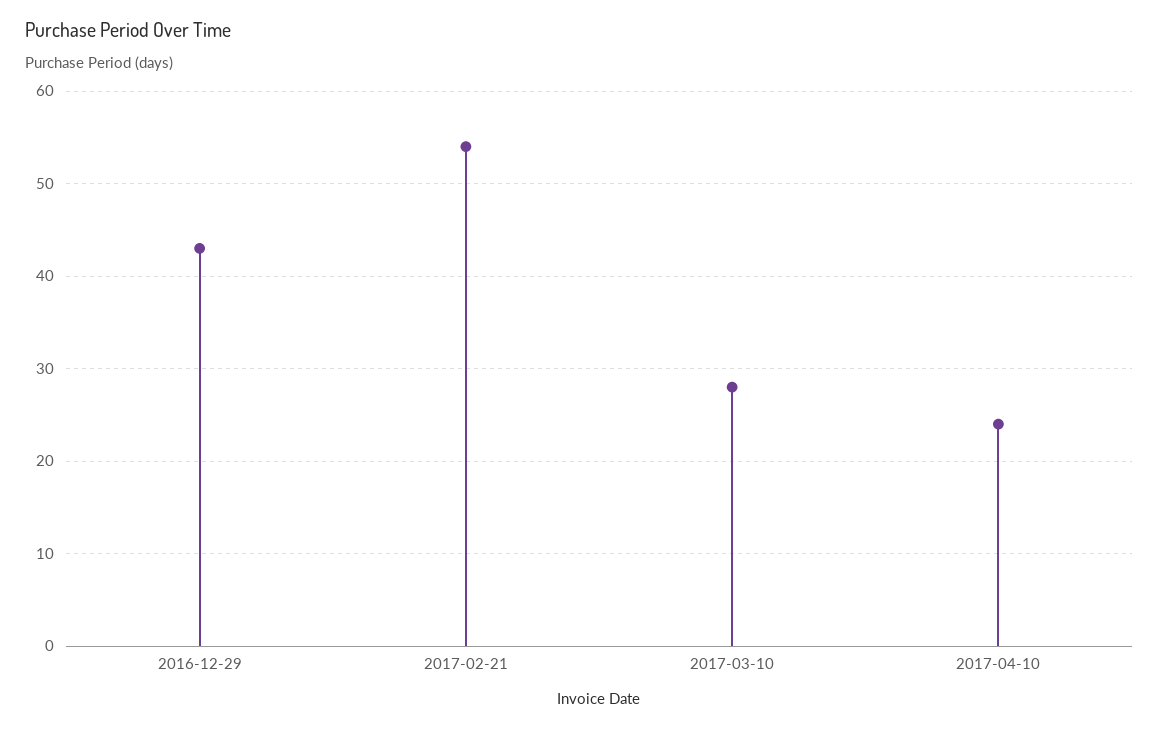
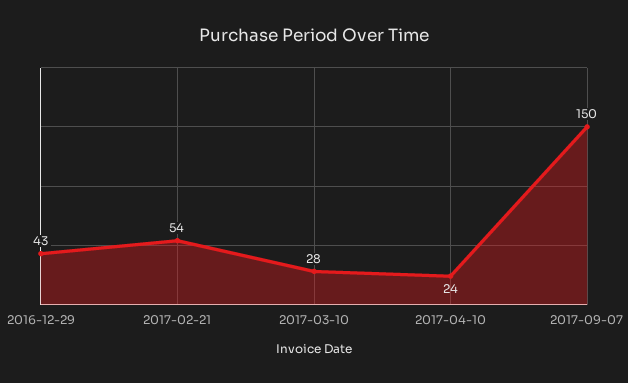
2017-09-07: none -> 150

